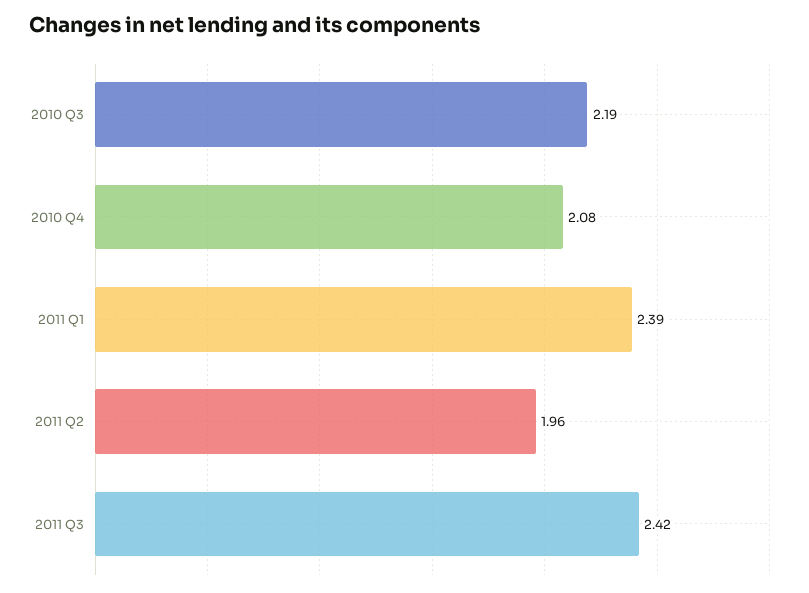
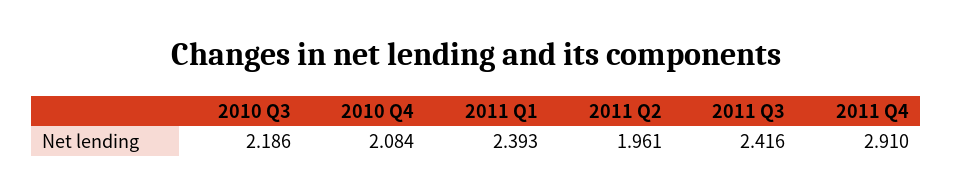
2011 Q4: none -> 2.91

